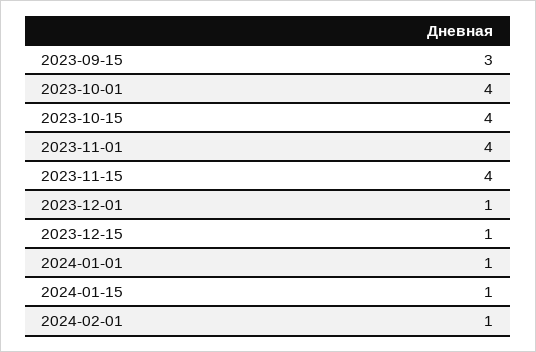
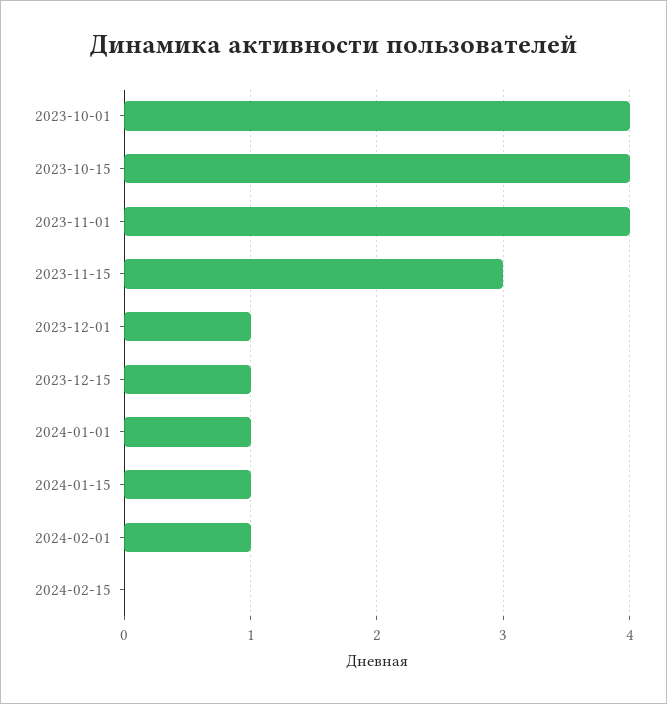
2023-09-15: 3 -> none
2023-11-15: 4 -> 3
2024-02-15: none -> 0

